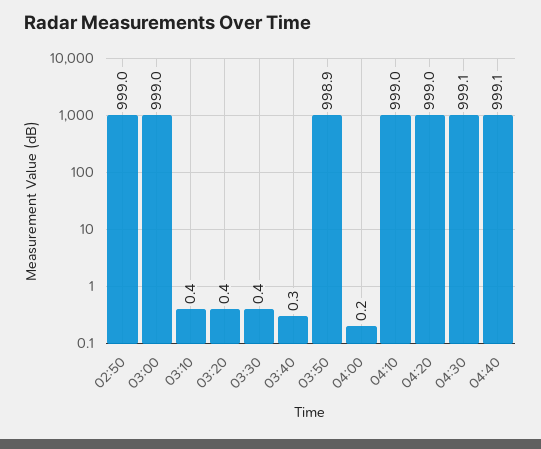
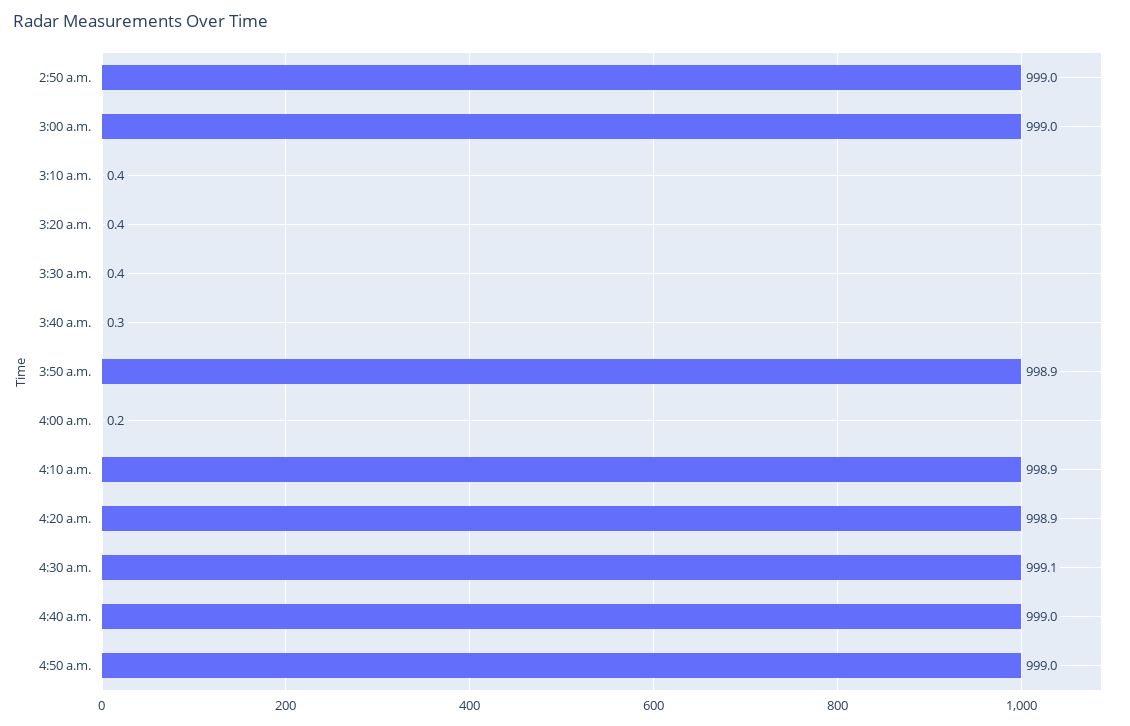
04:10: 999 -> 998.9
04:20: 999 -> 998.9
04:40: 999.1 -> 999
4:50 a.m.: none -> 999

